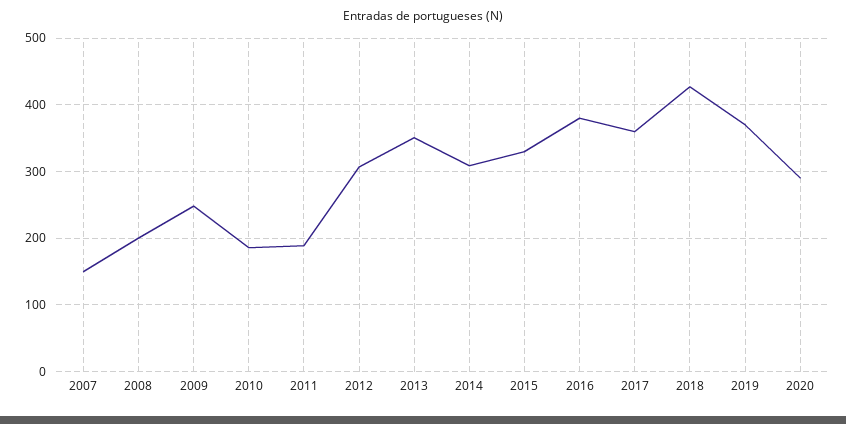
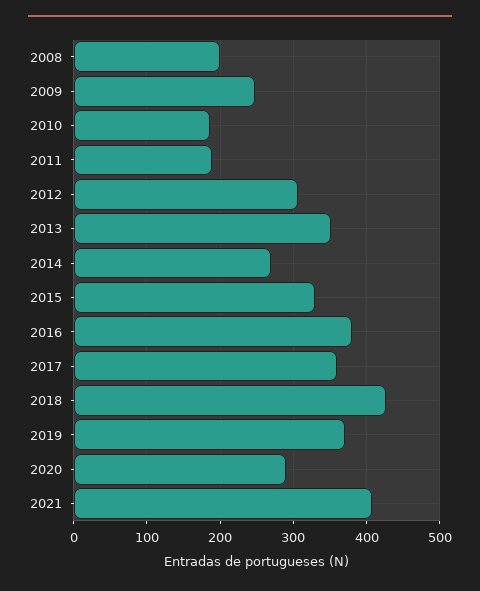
2007: 150 -> none
2014: 310 -> 270
2021: none -> 410

